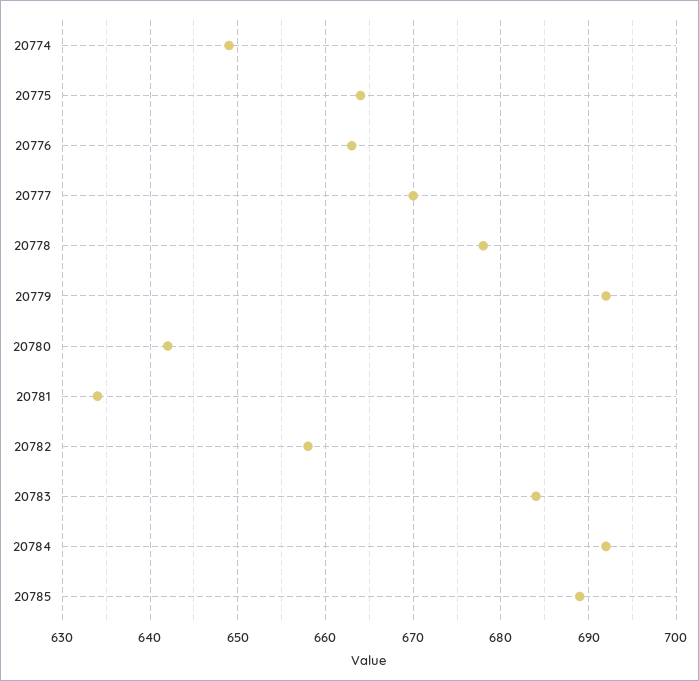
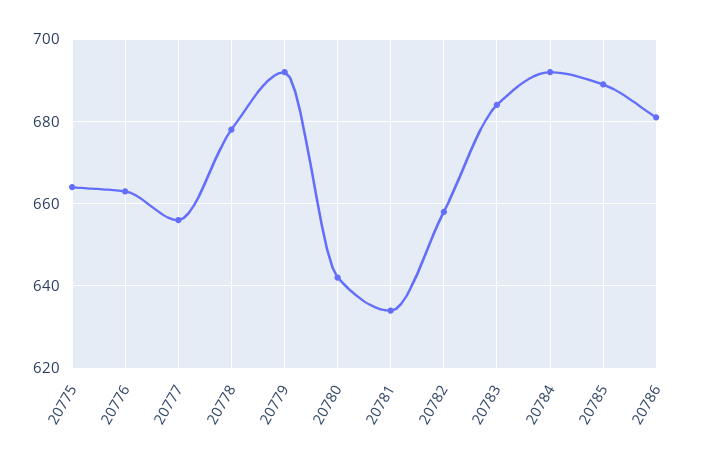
20774: 649 -> none
20777: 670 -> 655
20786: none -> 680

